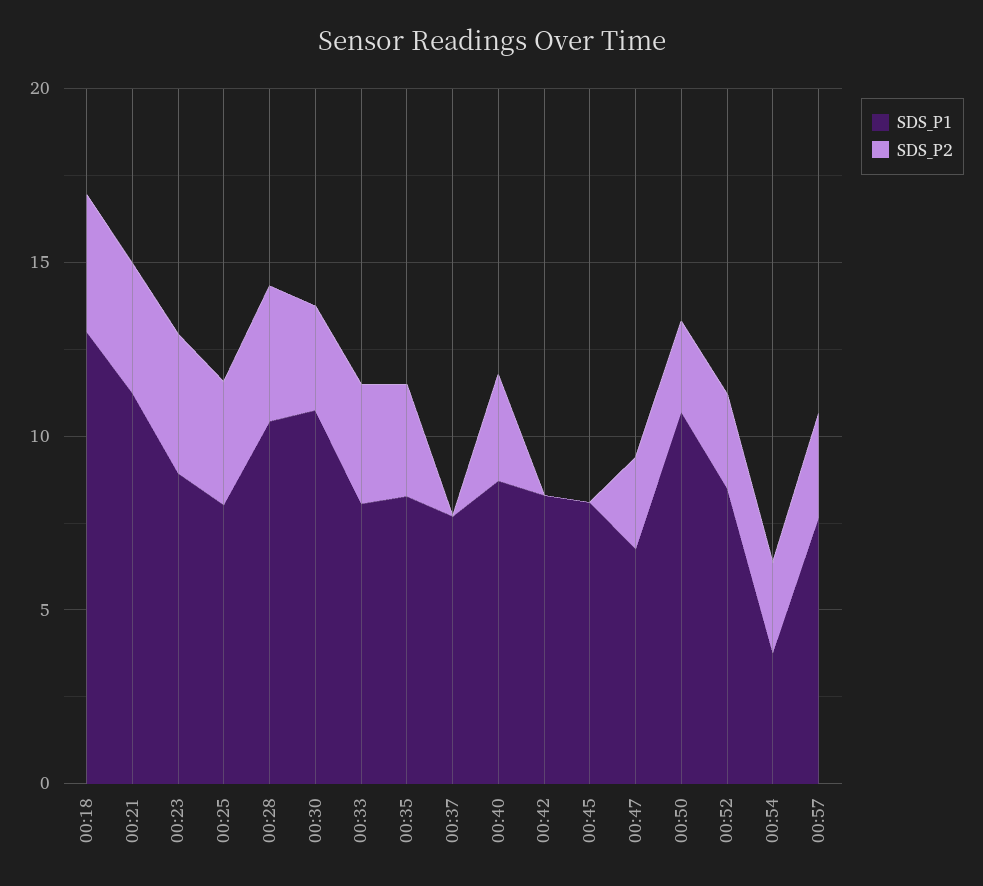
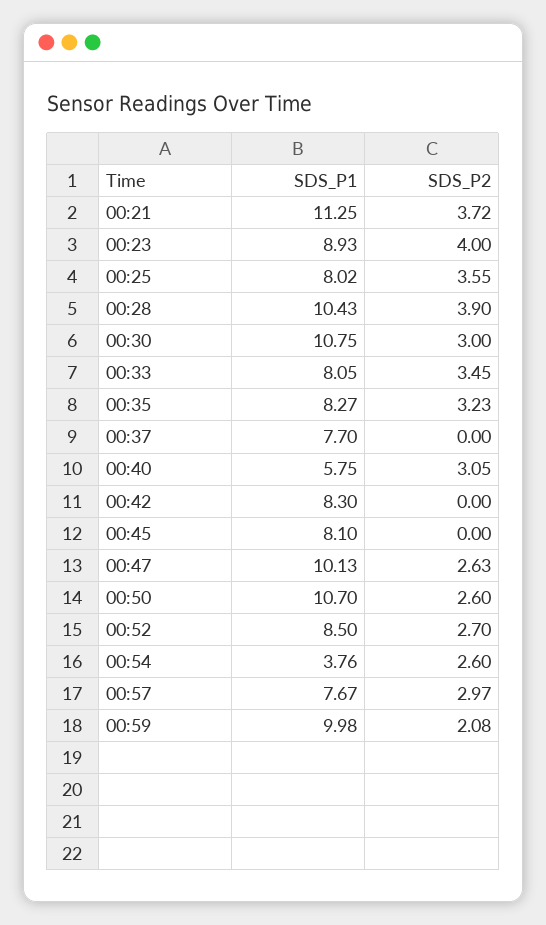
SDS_P1, 00:18: 13 -> none
SDS_P2, 00:18: 4 -> none
SDS_P1, 00:40: 9 -> 5.75
SDS_P1, 00:47: 7 -> 10.13
SDS_P1, 00:59: none -> 9.98
SDS_P2, 00:59: none -> 2.08

